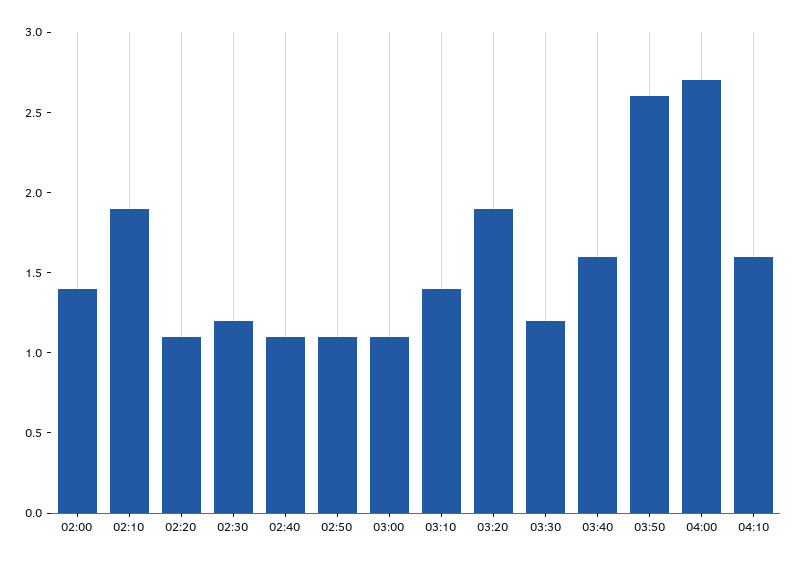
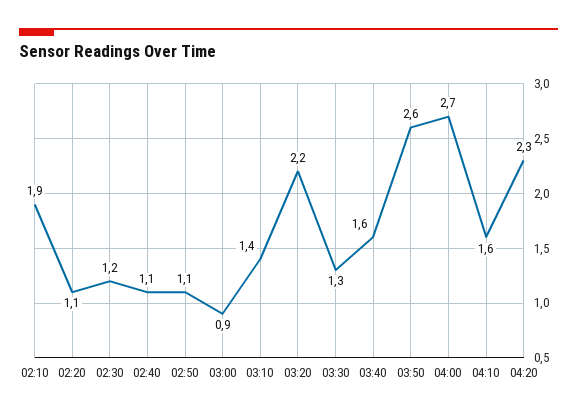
02:00: 1.4 -> none
03:00: 1.1 -> 0.9
03:20: 1.9 -> 2.2
03:30: 1.2 -> 1.3
04:20: none -> 2.3

